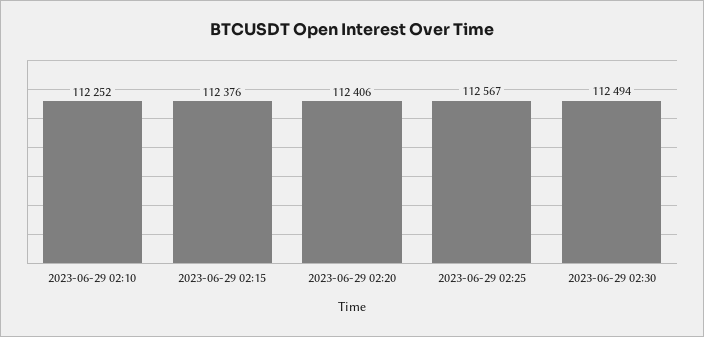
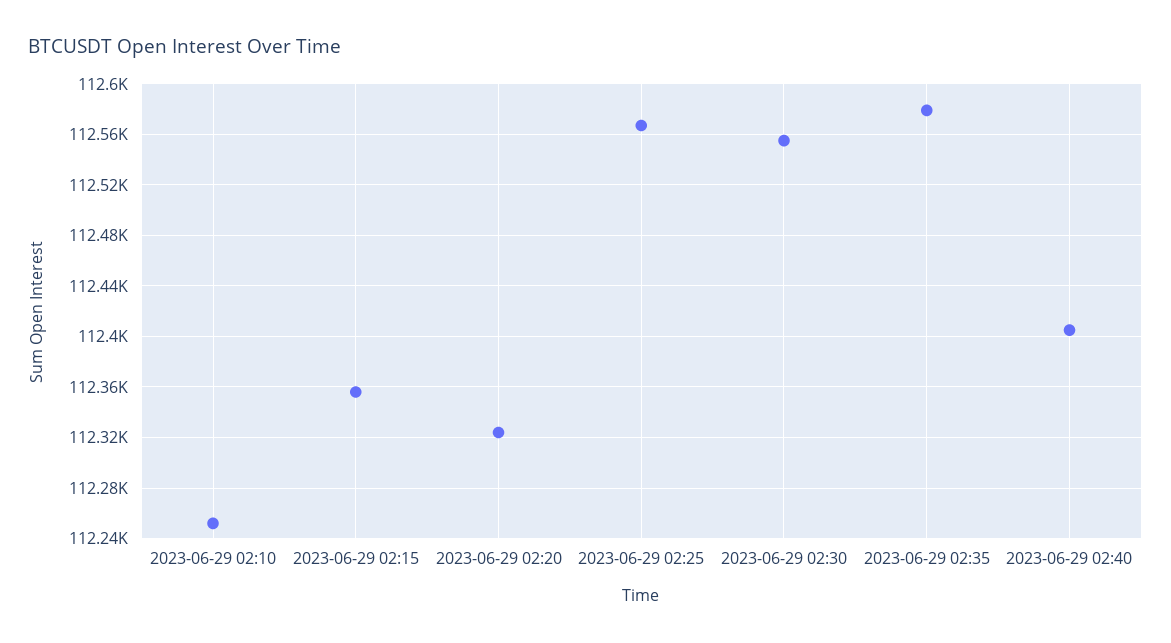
2023-06-29 02:15: 112376 -> 112355
2023-06-29 02:20: 112406 -> 112325
2023-06-29 02:30: 112494 -> 112555
2023-06-29 02:35: none -> 112580
2023-06-29 02:40: none -> 112405

